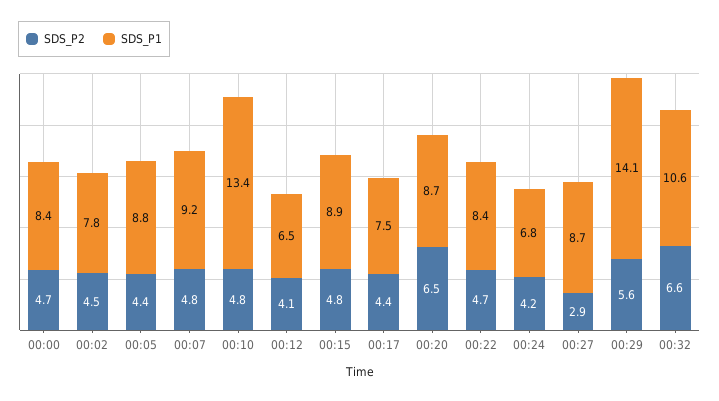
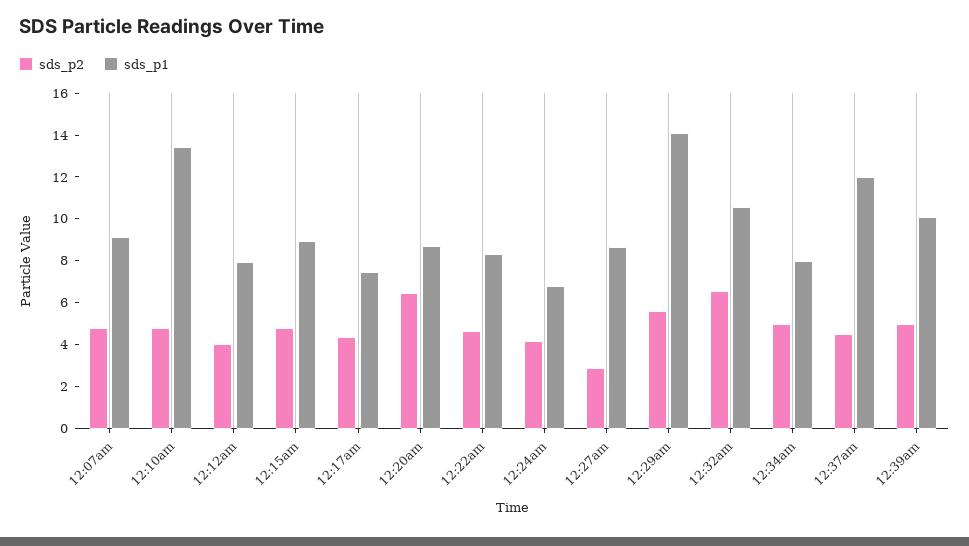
SDS_P2, 00:00: 4.7 -> none
SDS_P1, 00:00: 8.4 -> none
SDS_P2, 00:02: 4.5 -> none
SDS_P1, 00:02: 7.8 -> none
SDS_P2, 00:05: 4.4 -> none
SDS_P1, 00:05: 8.8 -> none
SDS_P1, 00:12: 6.5 -> 8
SDS_P2, 12:34am: none -> 5
SDS_P1, 12:34am: none -> 8
SDS_P2, 12:37am: none -> 4.5
SDS_P1, 12:37am: none -> 12
SDS_P2, 12:39am: none -> 5
SDS_P1, 12:39am: none -> 10

